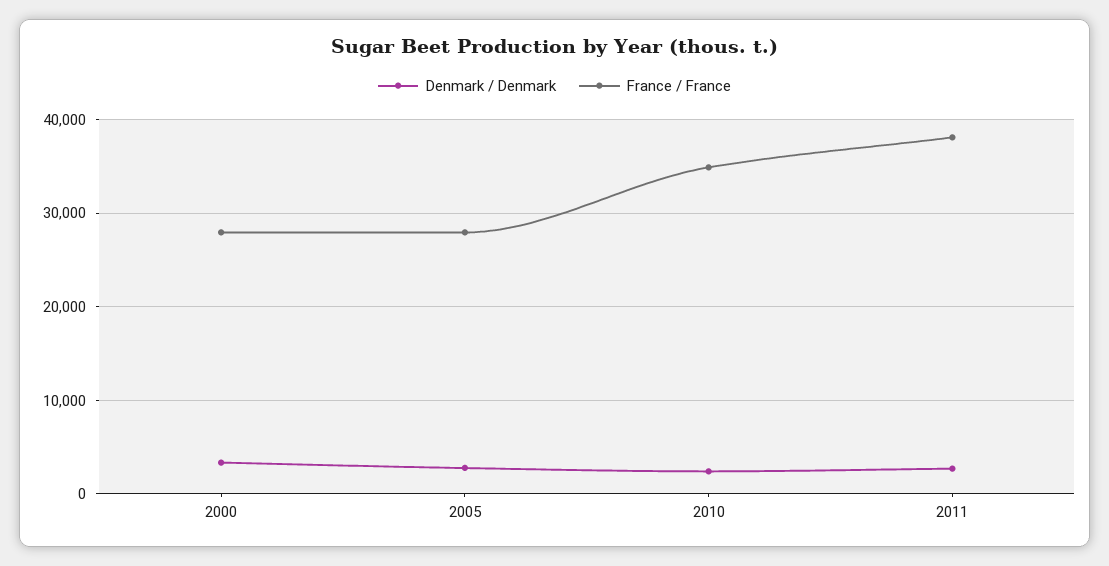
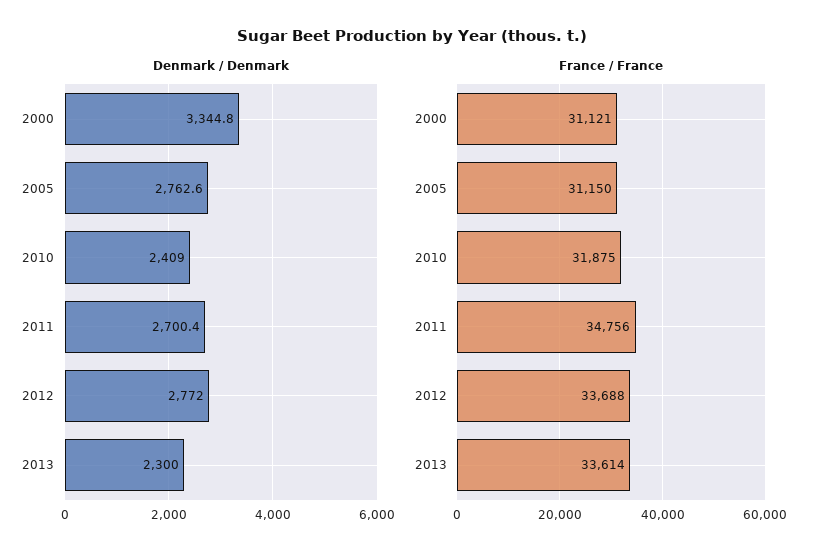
France / France, 2000: 28000 -> 31121
France / France, 2005: 28000 -> 31150
France / France, 2010: 35000 -> 31875
France / France, 2011: 38000 -> 34756
Denmark / Denmark, 2012: none -> 2772
Denmark / Denmark, 2013: none -> 2300
France / France, 2012: none -> 33688
France / France, 2013: none -> 33614

